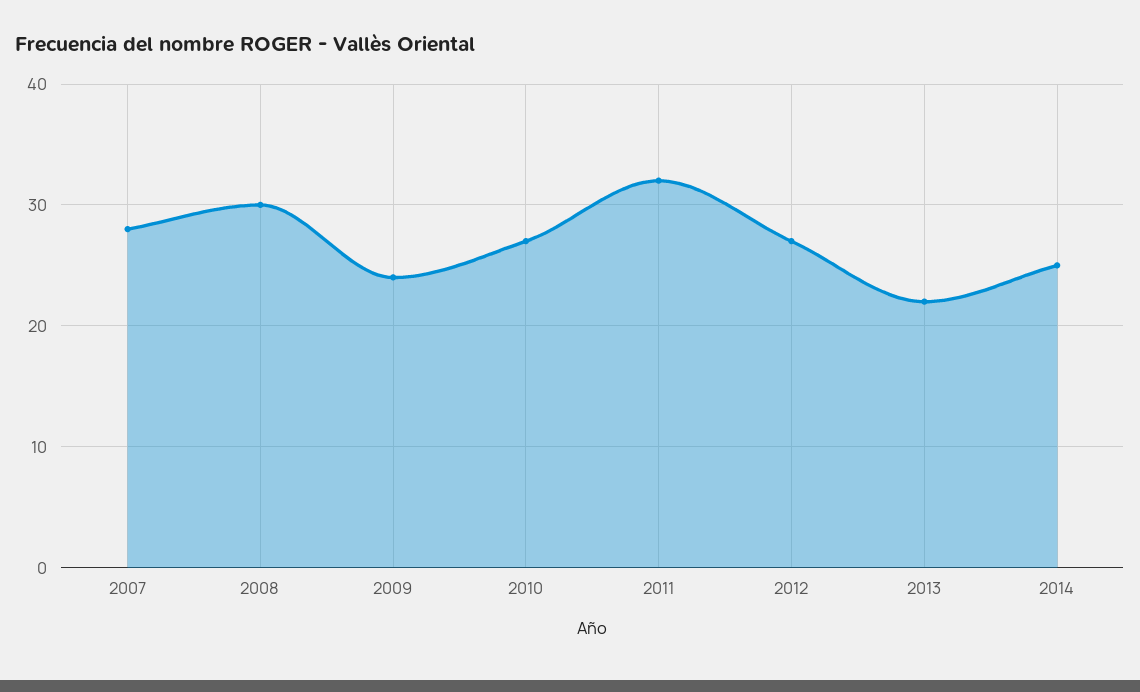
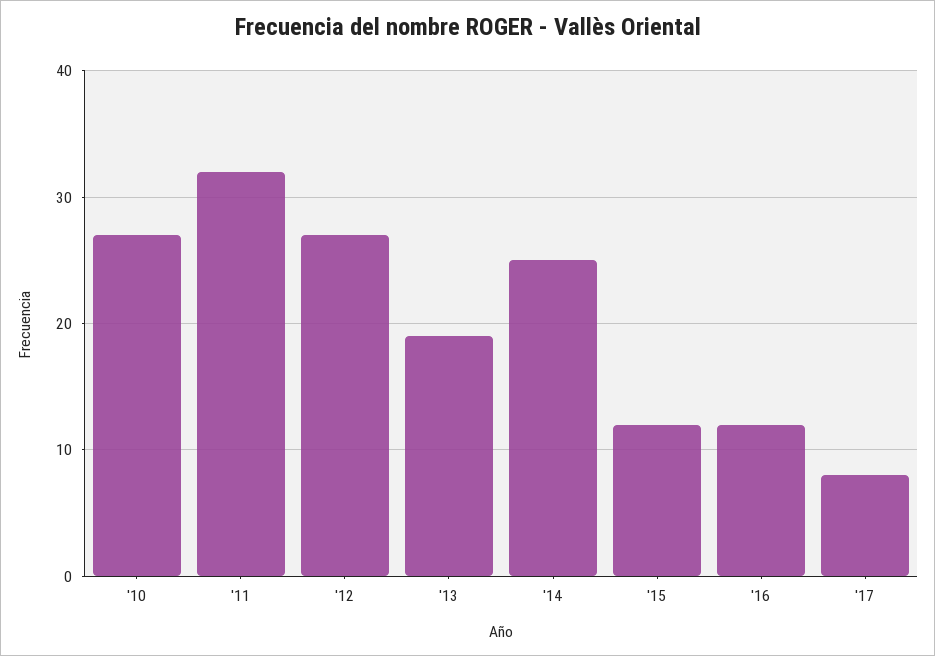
2007: 28 -> none
2008: 30 -> none
2009: 24 -> none
2013: 22 -> 19
'15: none -> 12
'16: none -> 12
'17: none -> 8

